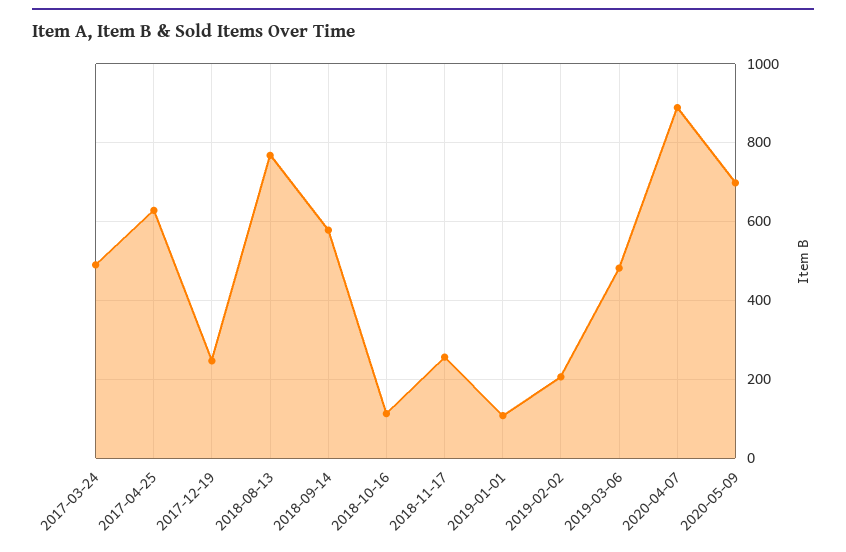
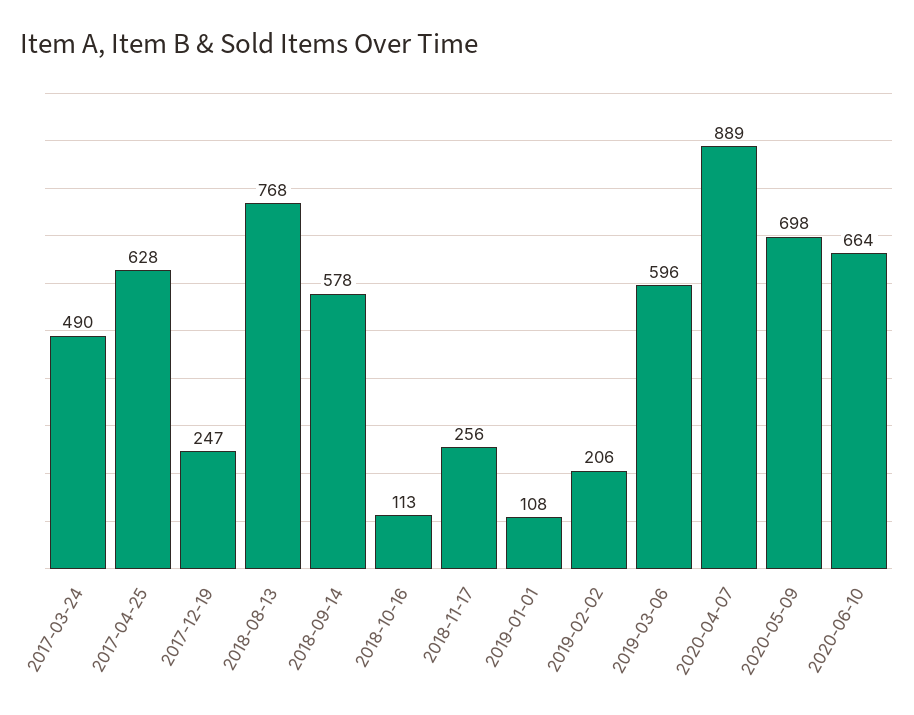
2019-03-06: 480 -> 596
2020-06-10: none -> 664

